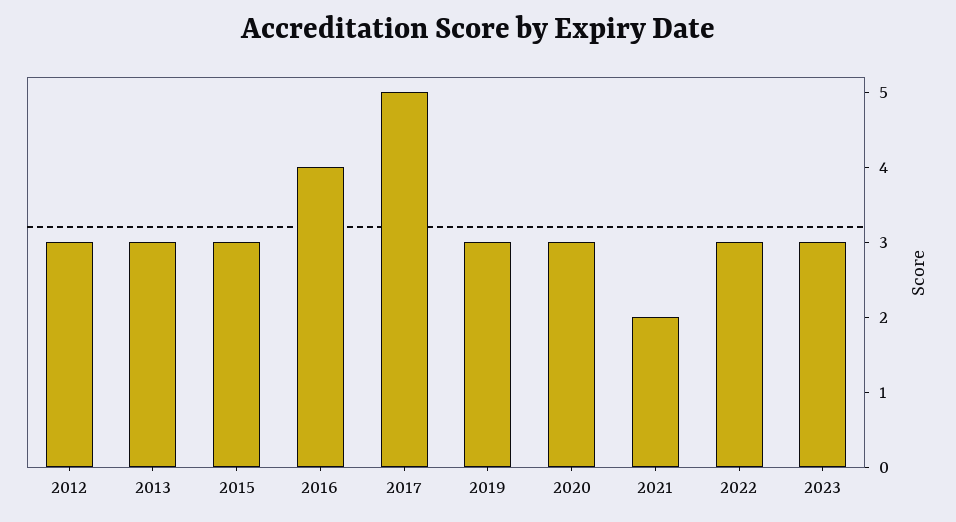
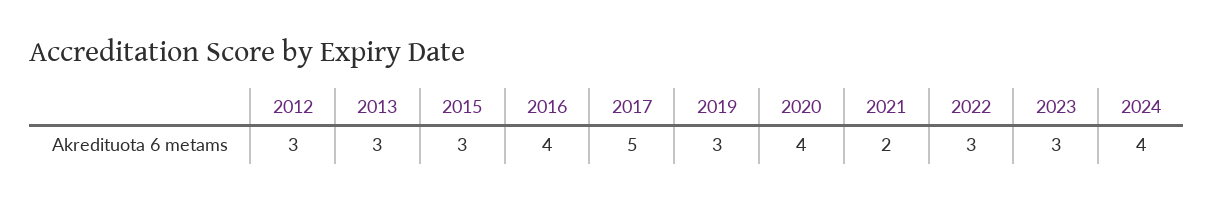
2020: 3 -> 4
2024: none -> 4

